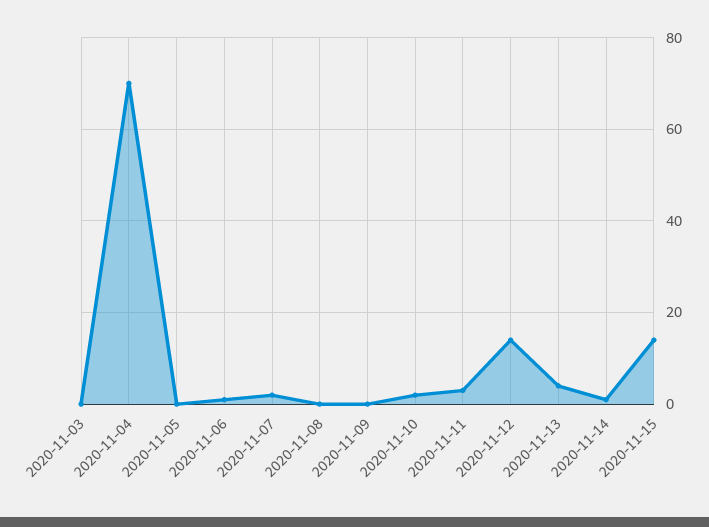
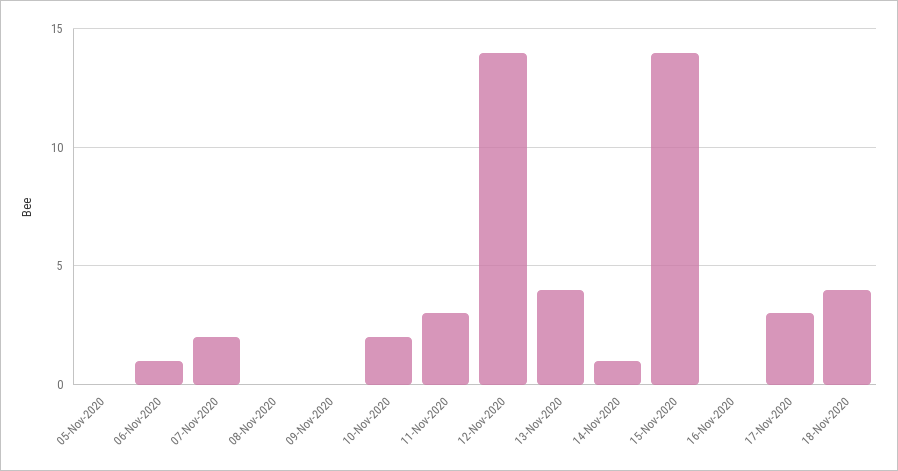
2020-11-03: 0 -> none
2020-11-04: 70 -> none
16-Nov-2020: none -> 0
17-Nov-2020: none -> 3
18-Nov-2020: none -> 4

